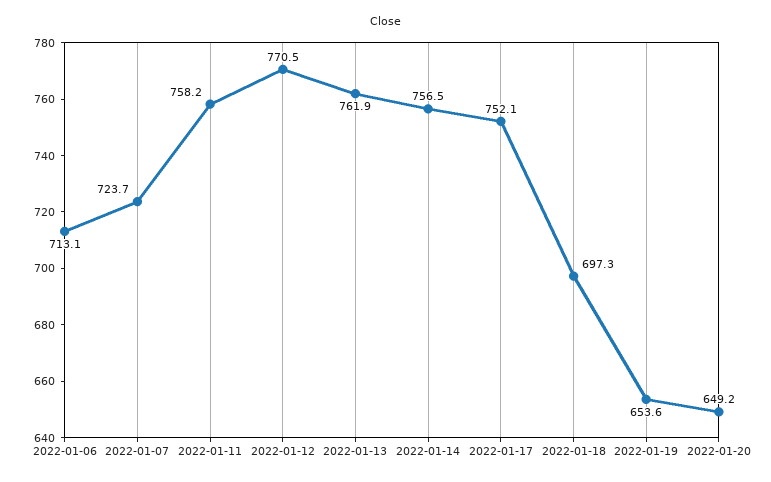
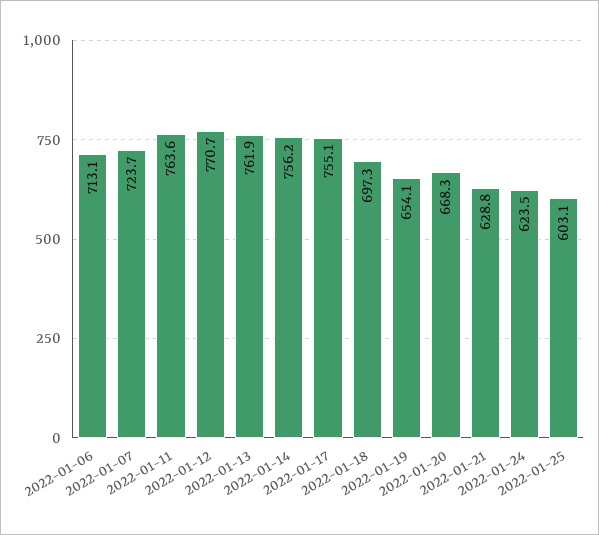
2022-01-11: 758.2 -> 763.6
2022-01-12: 770.5 -> 770.7
2022-01-14: 756.5 -> 756.2
2022-01-17: 752.1 -> 755.1
2022-01-19: 653.6 -> 654.1
2022-01-20: 649.2 -> 668.3
2022-01-21: none -> 628.8
2022-01-24: none -> 623.5
2022-01-25: none -> 603.1

